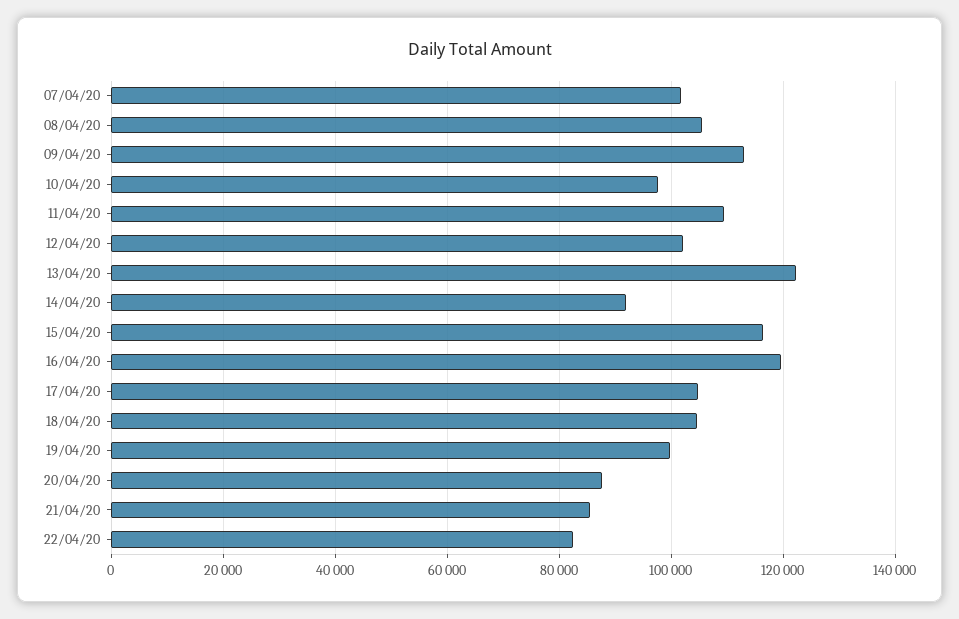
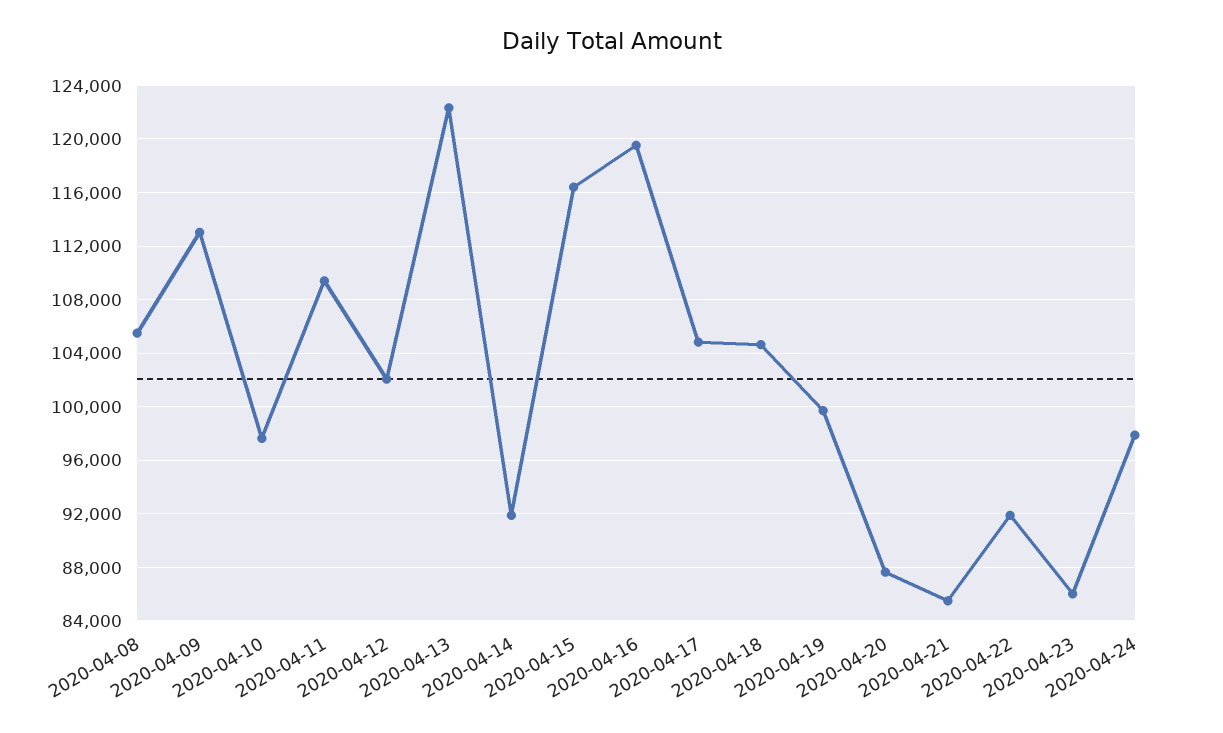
07/04/20: 102000 -> none
22/04/20: 82000 -> 92000
2020-04-23: none -> 86000
2020-04-24: none -> 98000

